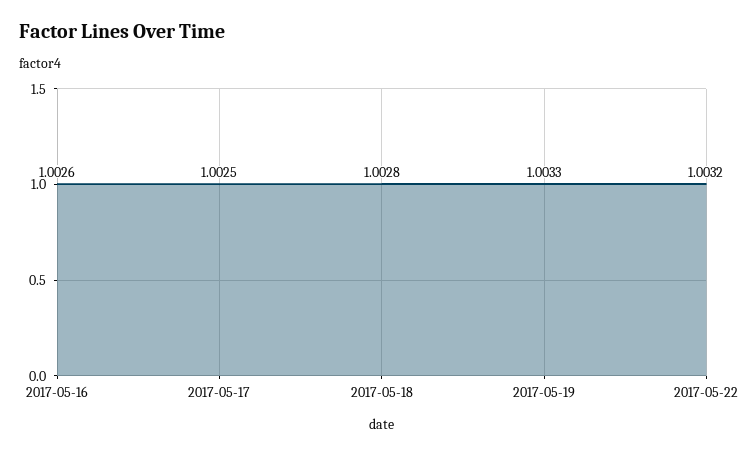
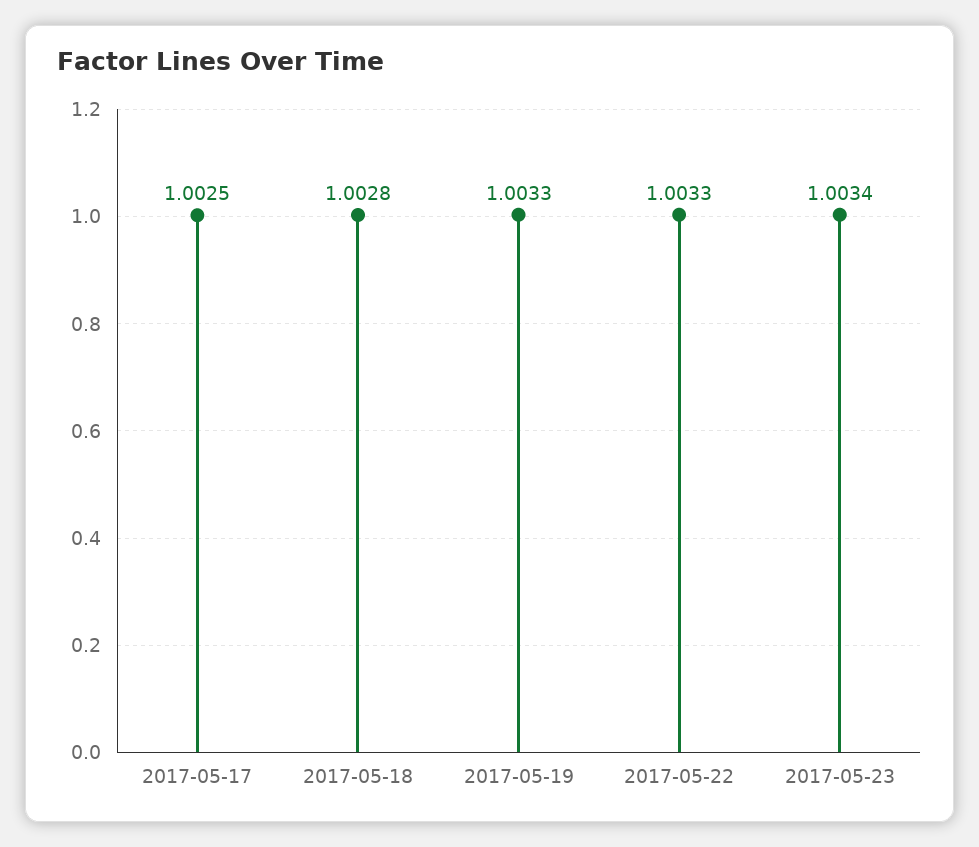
2017-05-16: 1.0026 -> none
2017-05-22: 1.0032 -> 1.0033
2017-05-23: none -> 1.0034

